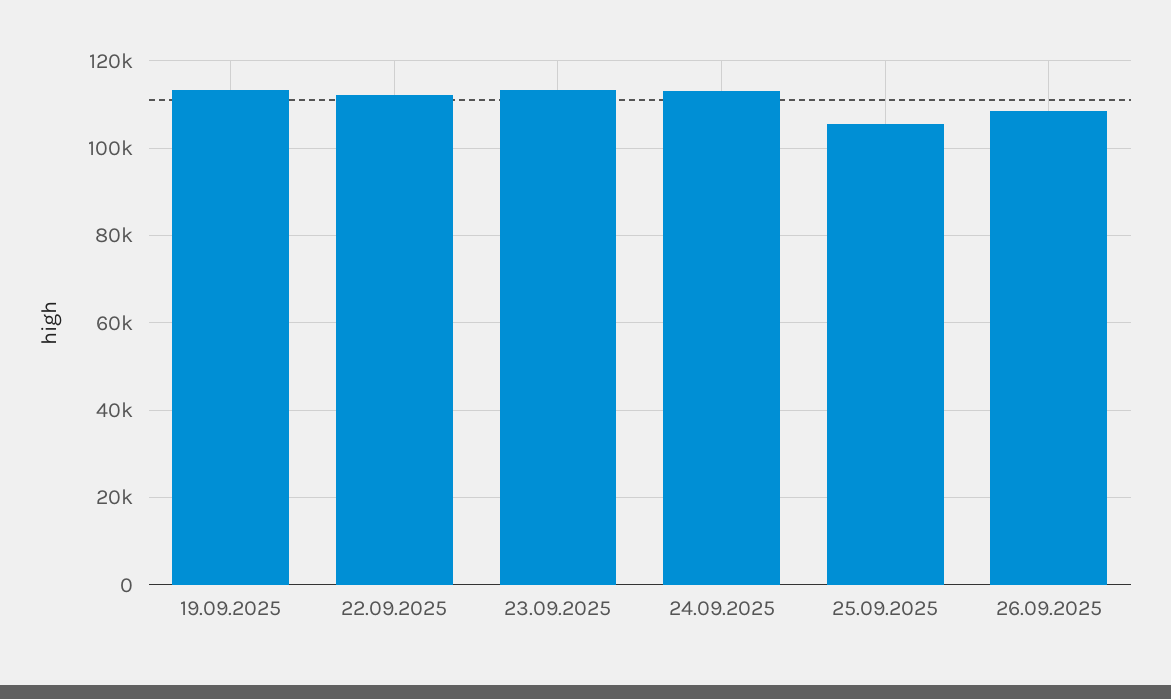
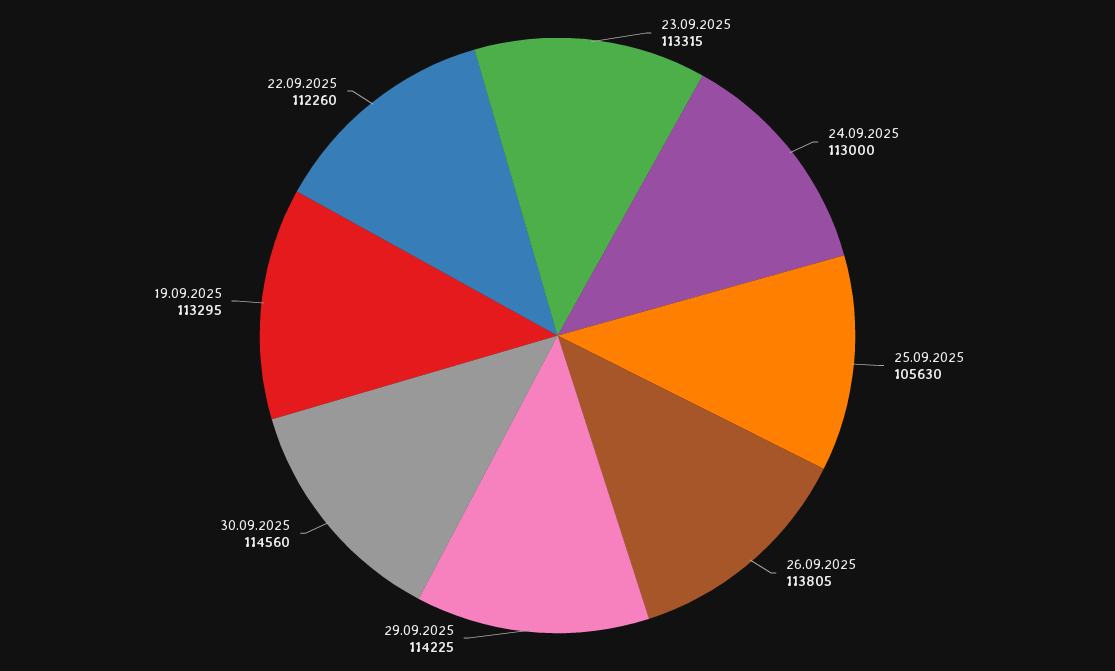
26.09.2025: 108000 -> 113805
29.09.2025: none -> 114225
30.09.2025: none -> 114560

